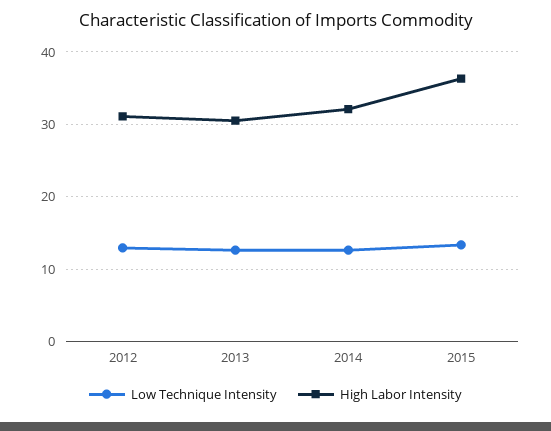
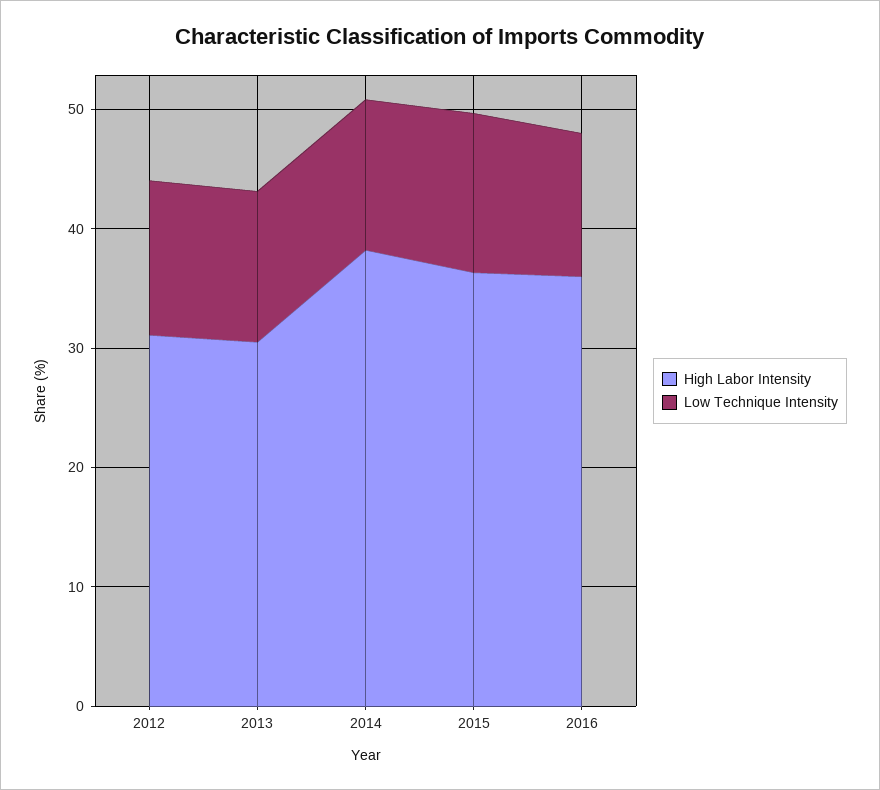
High Labor Intensity, 2014: 32 -> 38
High Labor Intensity, 2016: none -> 36
Low Technique Intensity, 2016: none -> 12

